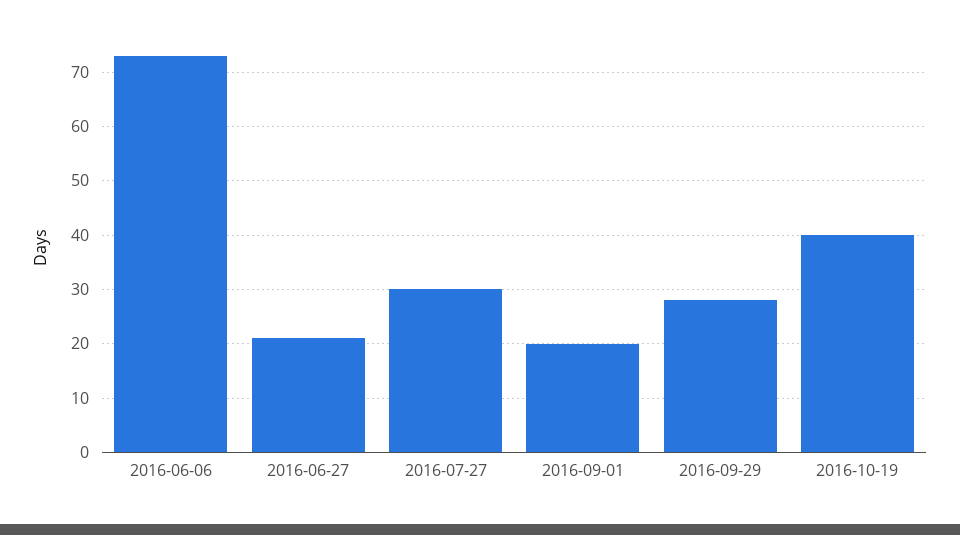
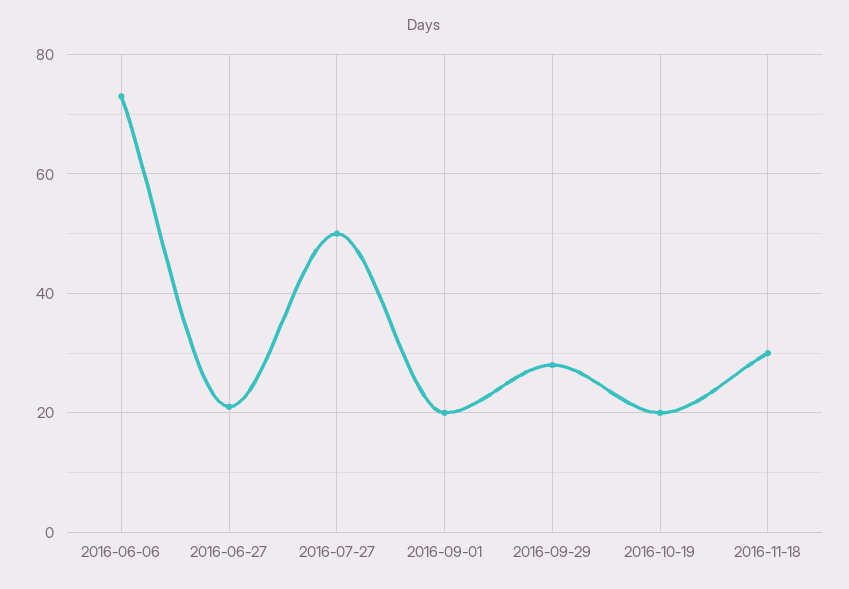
2016-07-27: 30 -> 50
2016-10-19: 40 -> 20
2016-11-18: none -> 30

